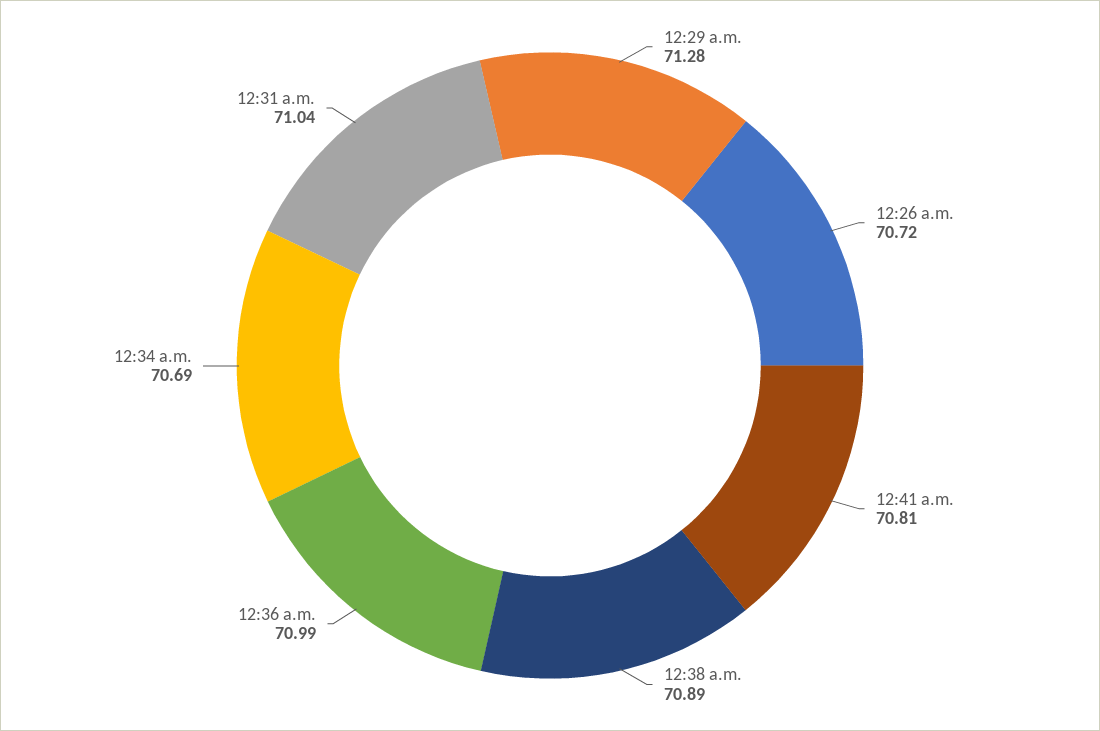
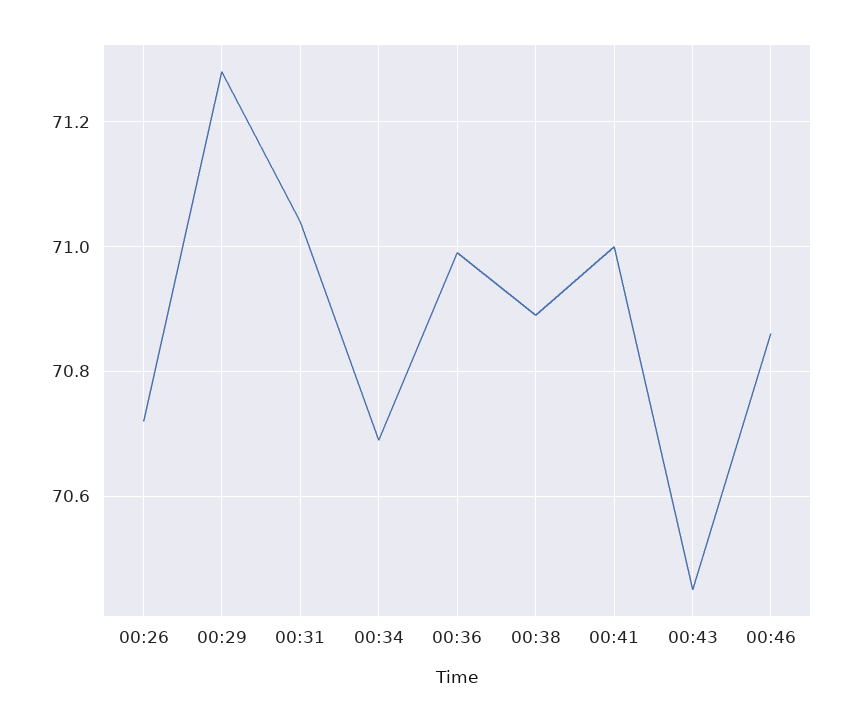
12:41 a.m.: 70.81 -> 71
00:43: none -> 70.45
00:46: none -> 70.85

